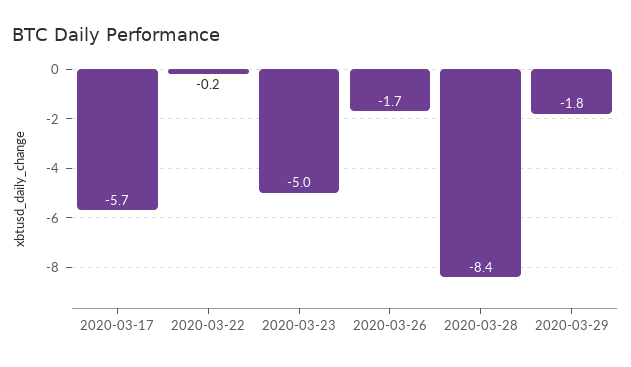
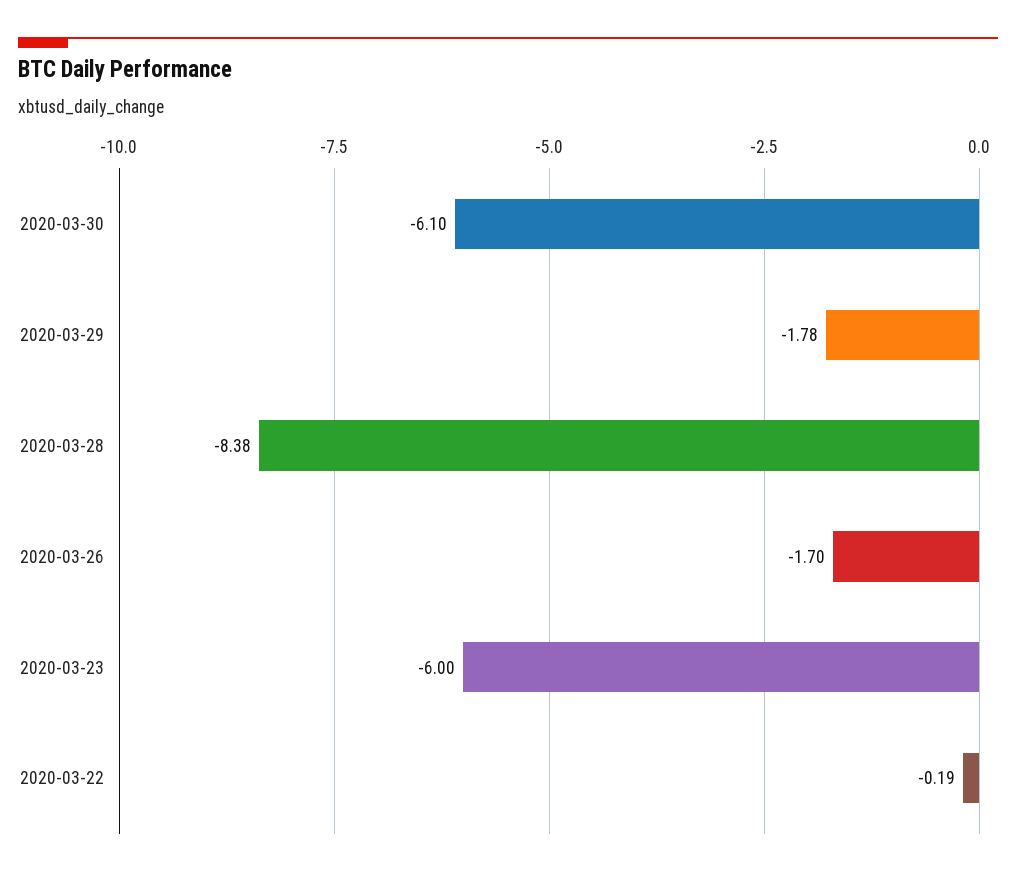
2020-03-17: -5.7 -> none
2020-03-23: -5 -> -6
2020-03-30: none -> -6.1

